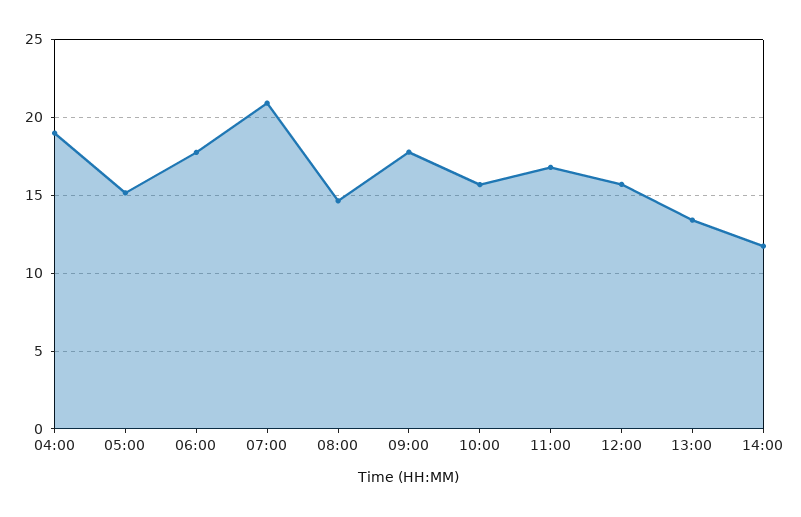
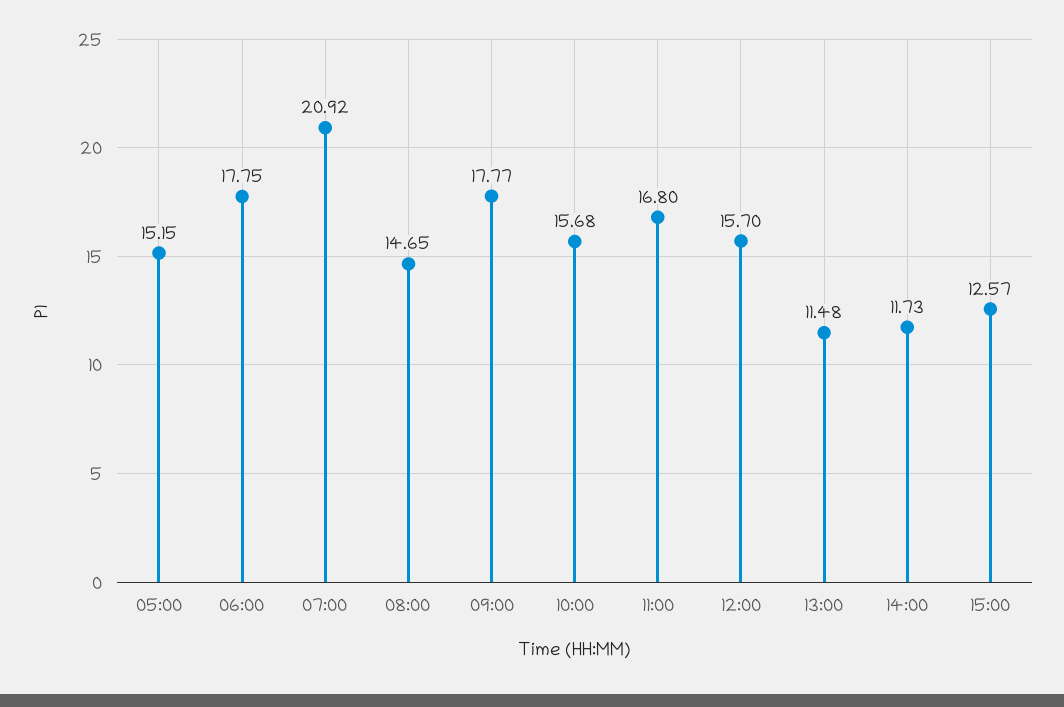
04:00: 19 -> none
13:00: 13.5 -> 11.48
15:00: none -> 12.57

